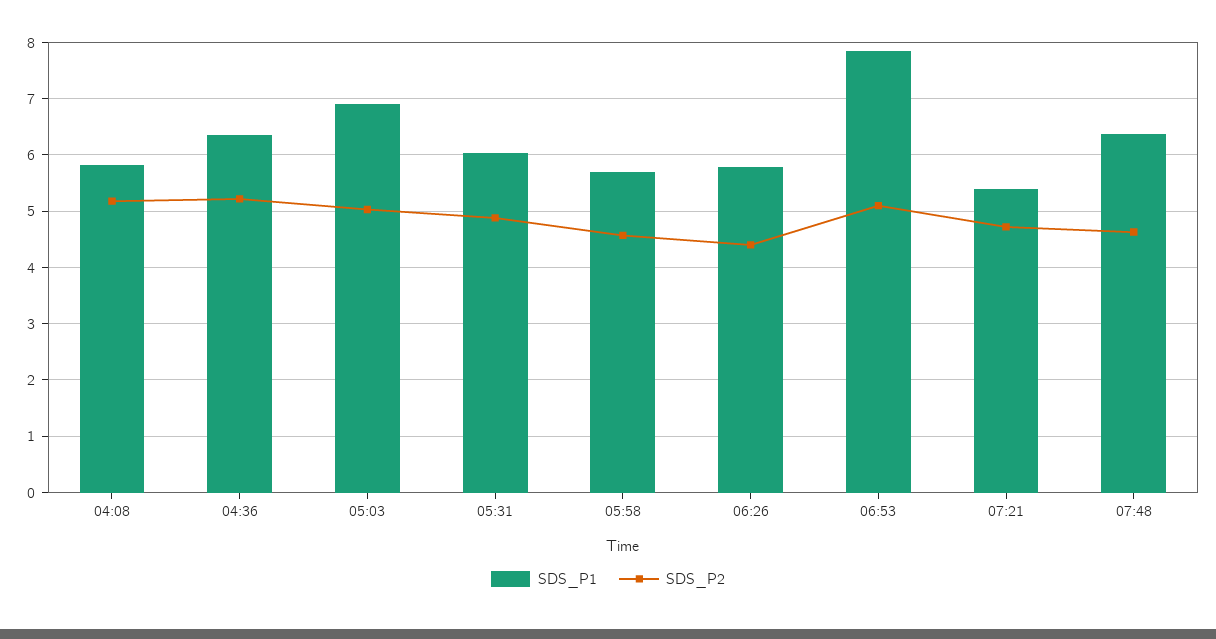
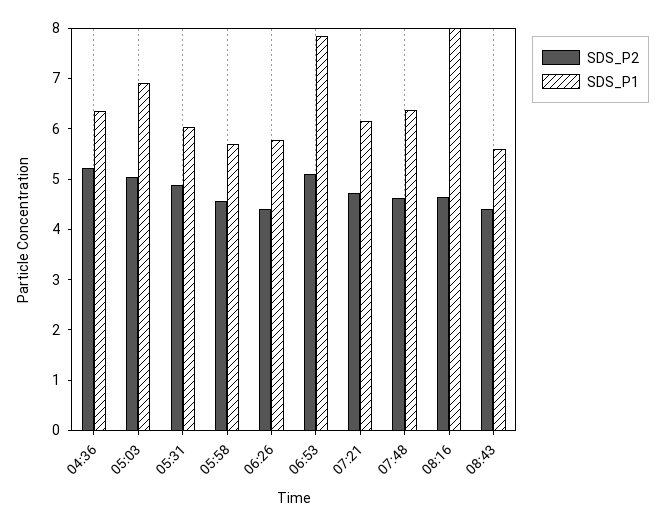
SDS_P1, 04:08: 5.8 -> none
SDS_P2, 04:08: 5.2 -> none
SDS_P1, 07:21: 5.4 -> 6.2
SDS_P2, 08:16: none -> 4.6
SDS_P1, 08:16: none -> 8
SDS_P2, 08:43: none -> 4.4
SDS_P1, 08:43: none -> 5.6

